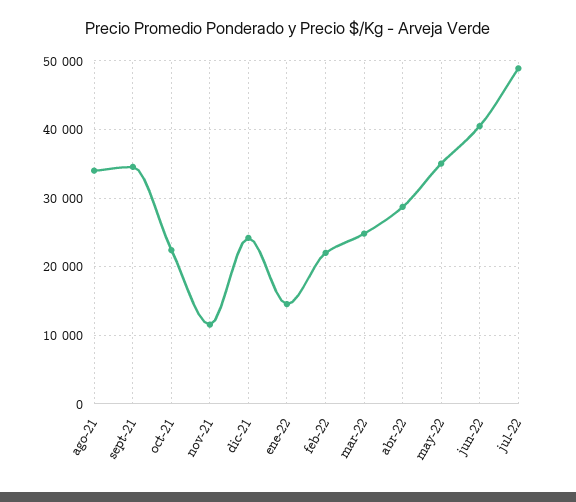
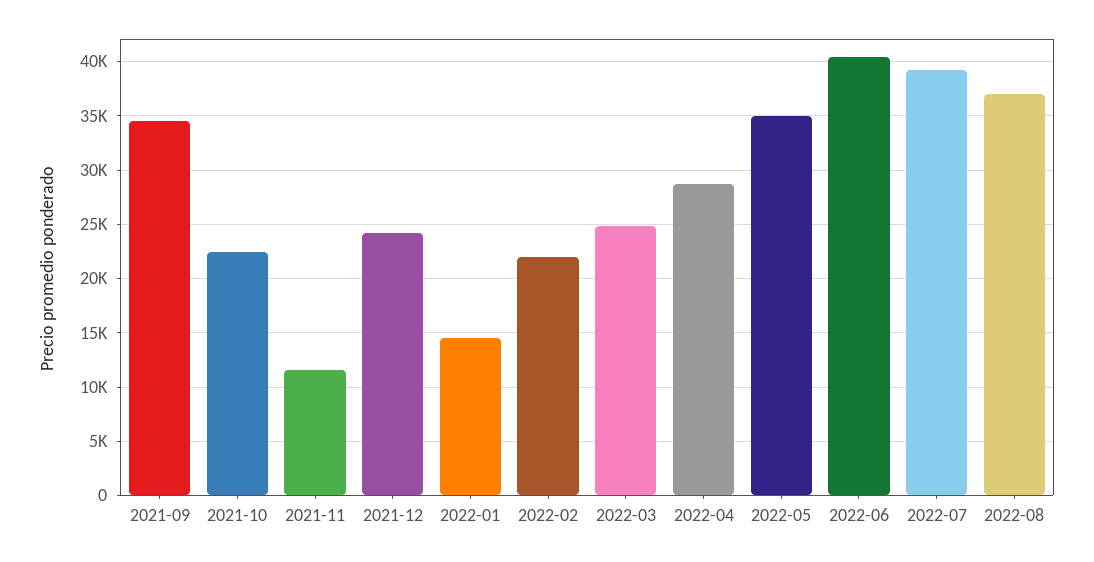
ago-21: 34000 -> none
jul-22: 49000 -> 39000
2022-08: none -> 37000

